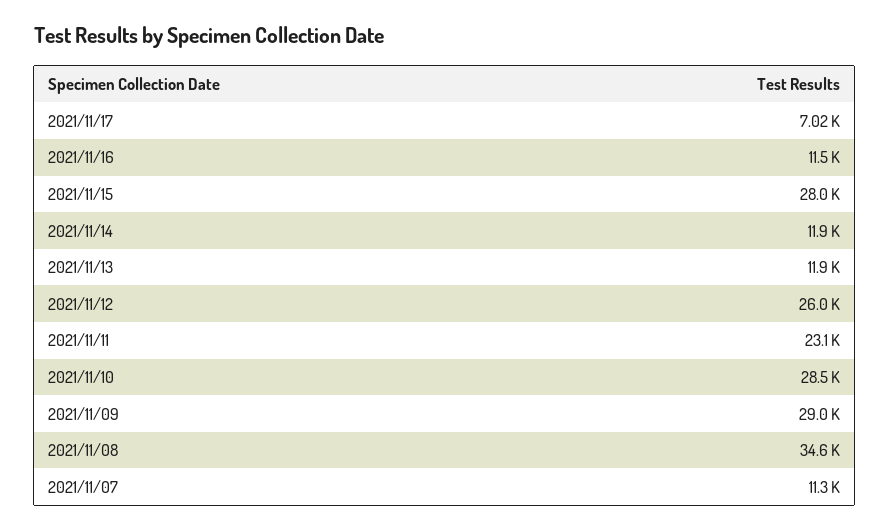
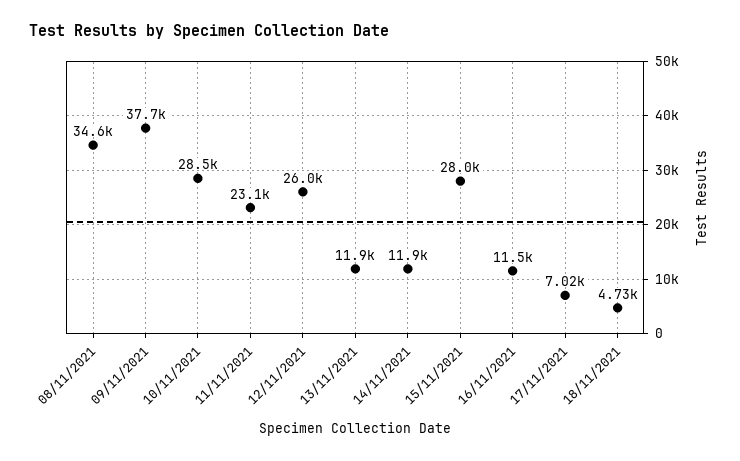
2021/11/09: 29000 -> 37700
2021/11/07: 11300 -> none
18/11/2021: none -> 4730

